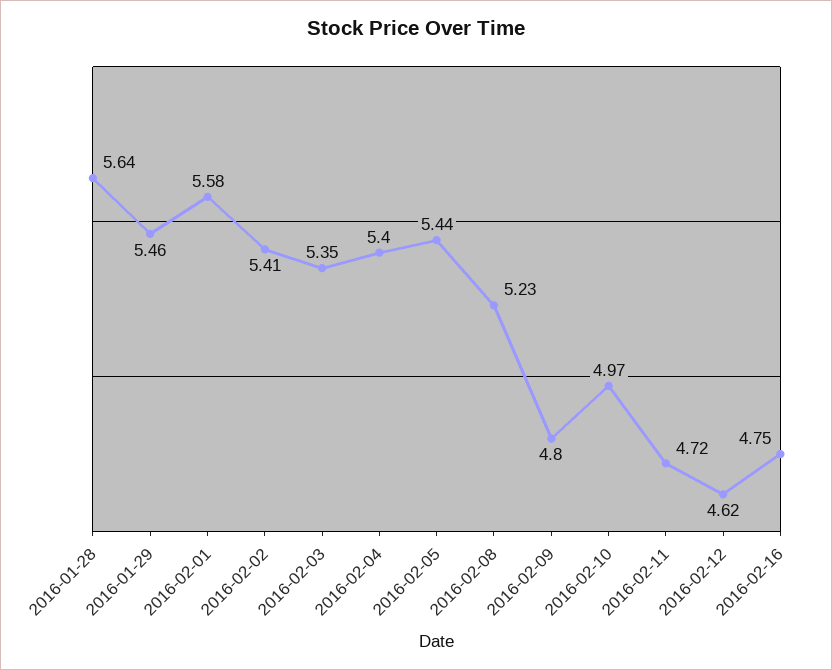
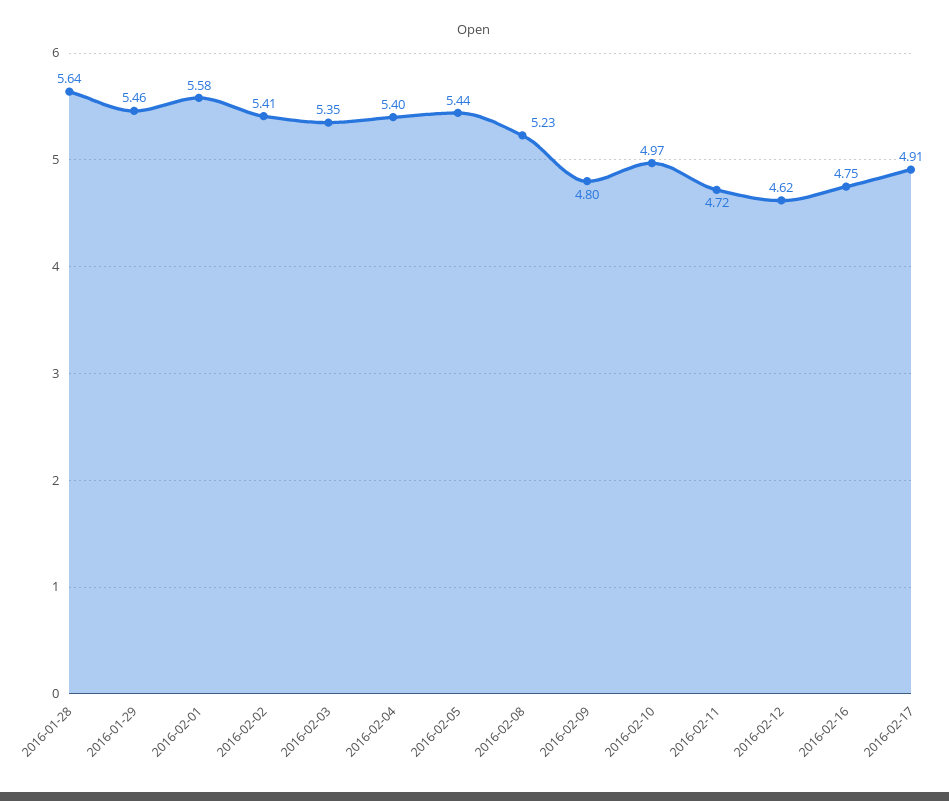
2016-02-17: none -> 4.91

